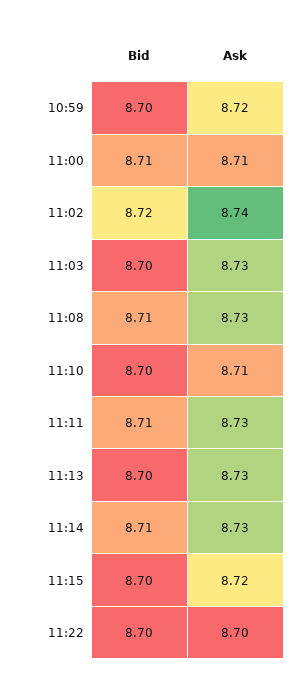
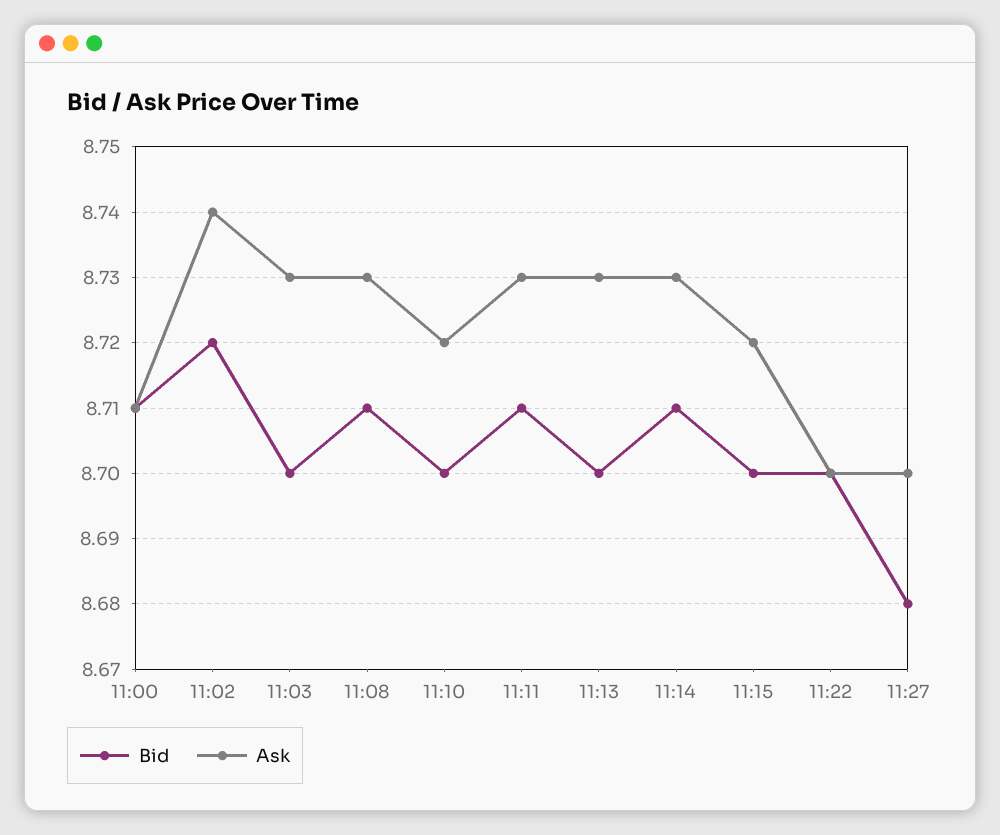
Bid, 10:59: 8.7 -> none
Ask, 10:59: 8.72 -> none
Ask, 11:10: 8.71 -> 8.72
Bid, 11:27: none -> 8.68
Ask, 11:27: none -> 8.7

